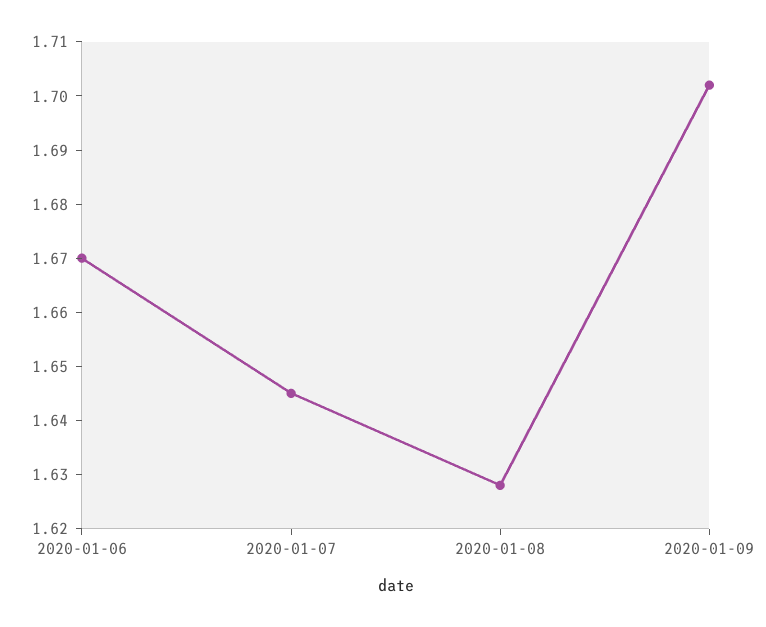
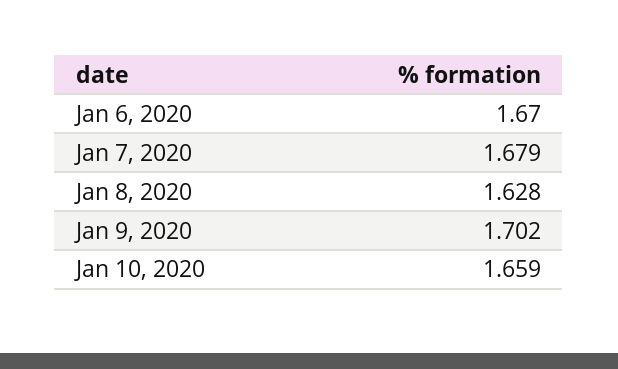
2020-01-07: 1.645 -> 1.679
Jan 10, 2020: none -> 1.659

